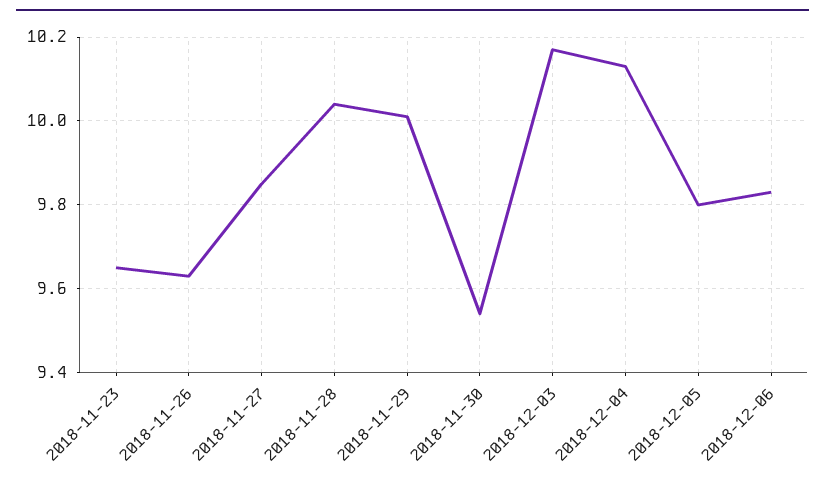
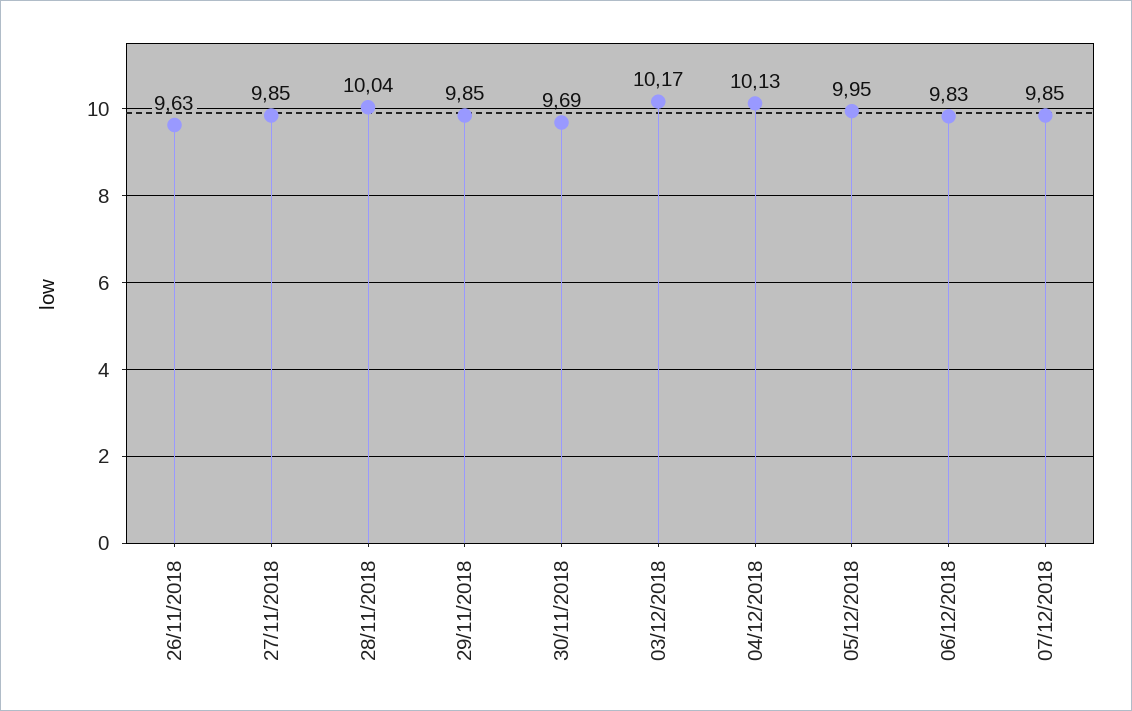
2018-11-23: 9.65 -> none
2018-11-29: 10 -> 9.85
2018-11-30: 9.55 -> 9.69
2018-12-05: 9.8 -> 9.95
07/12/2018: none -> 9.85

